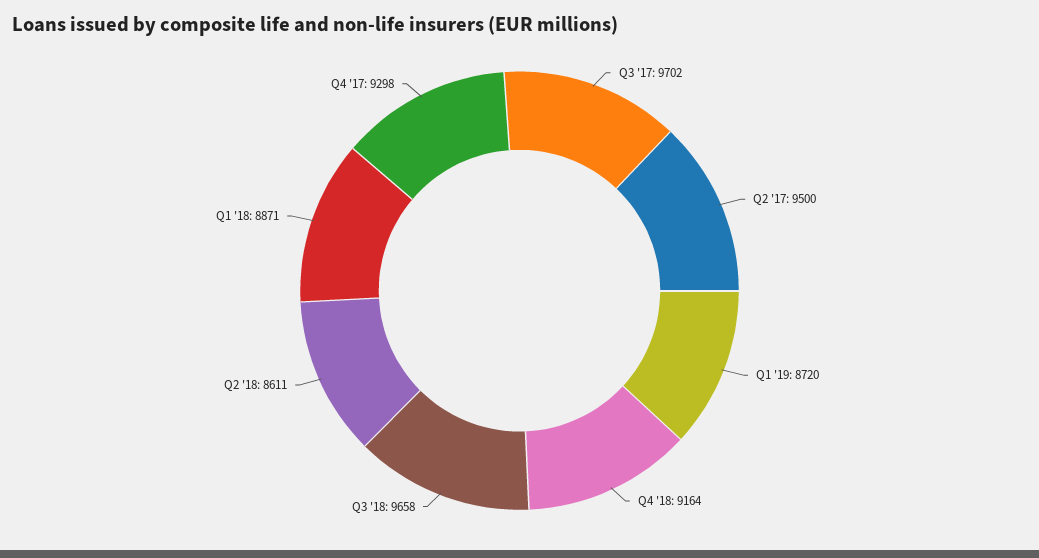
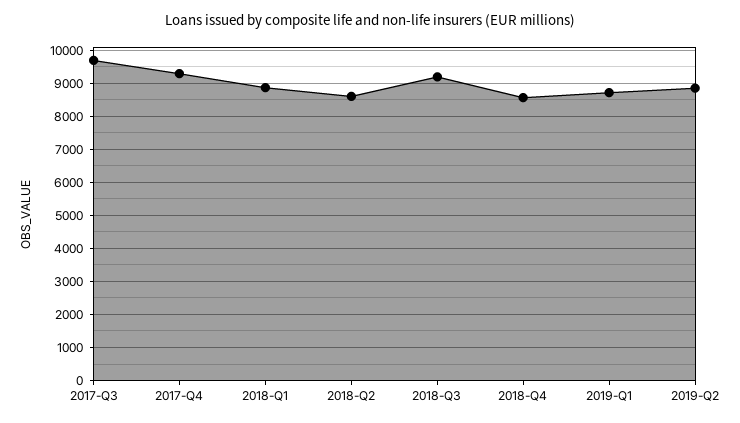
Q2 '17: 9500 -> none
Q4 '18: 9164 -> 8600
Q3 '18: 9658 -> 9200
2019-Q2: none -> 8800

